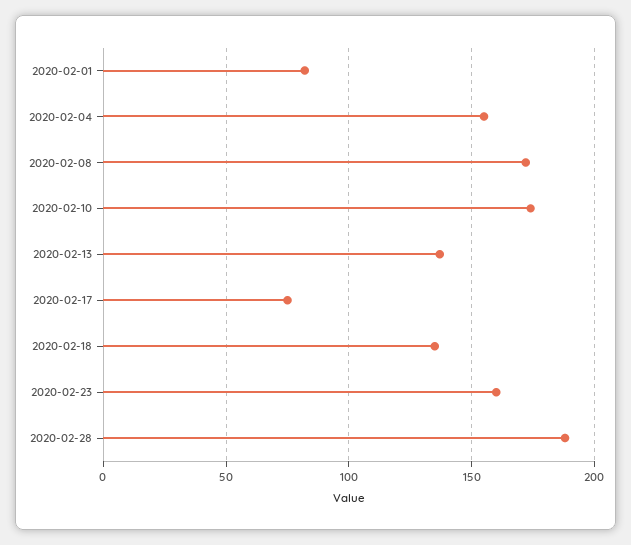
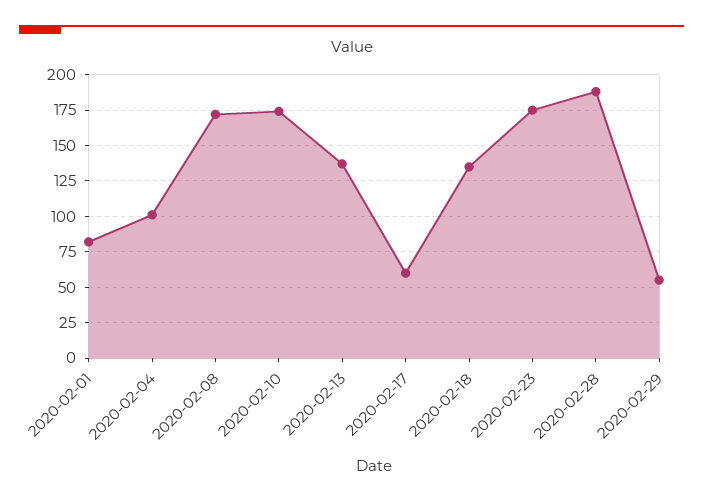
2020-02-04: 155 -> 100
2020-02-17: 75 -> 60
2020-02-23: 160 -> 175
2020-02-29: none -> 55

